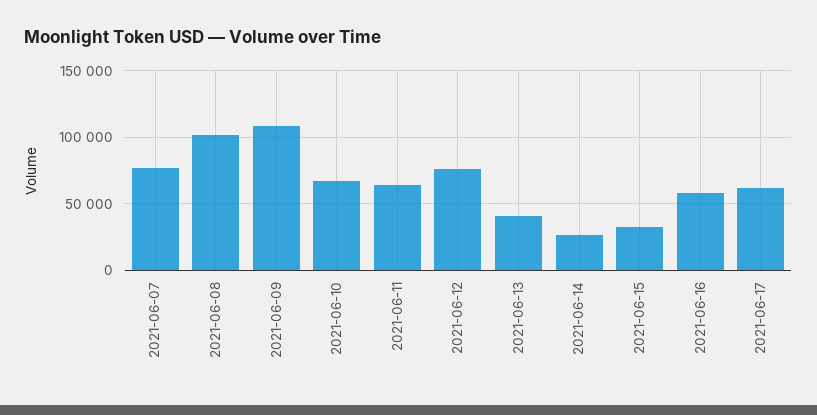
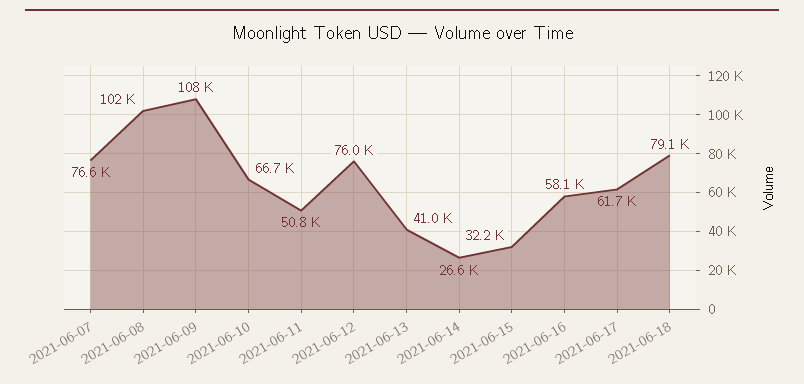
2021-06-11: 65000 -> 50800
2021-06-18: none -> 79100

